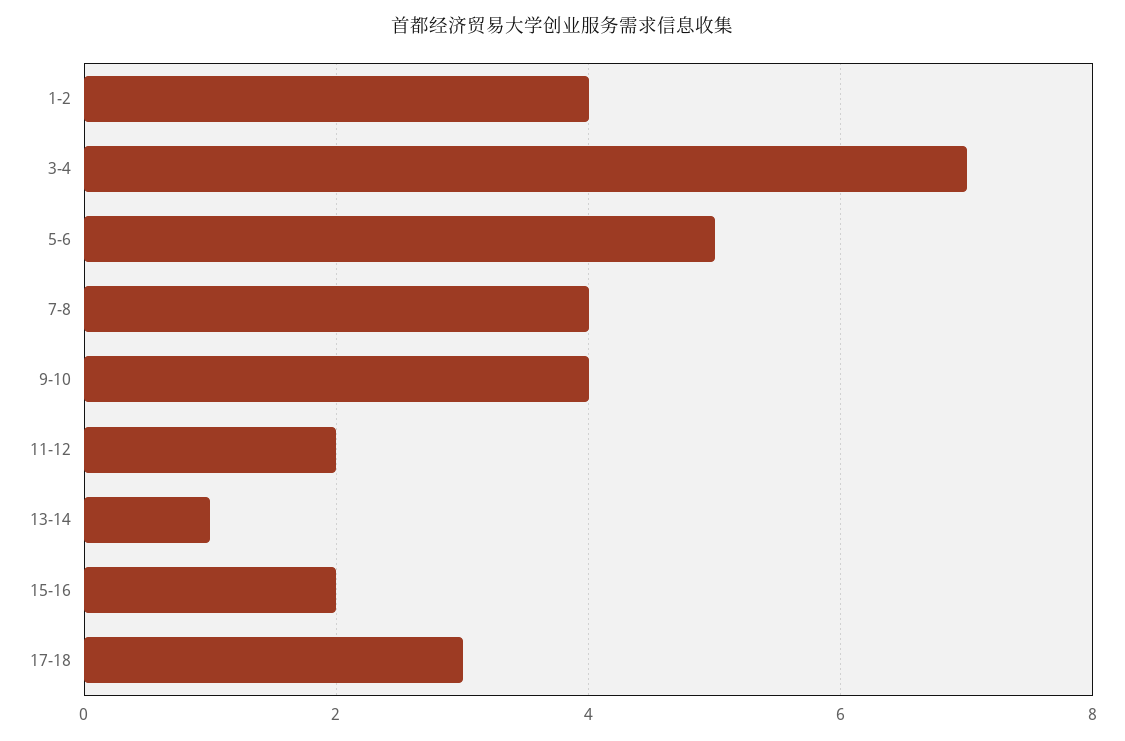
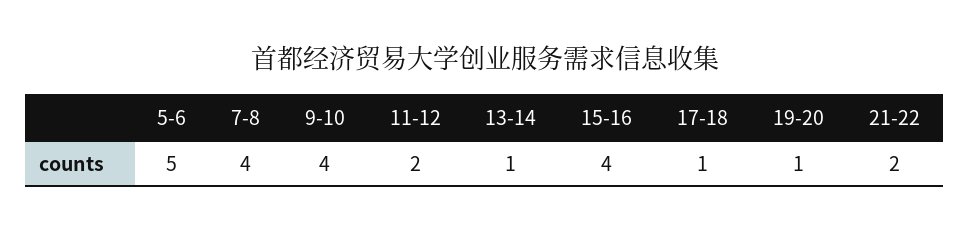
1-2: 4 -> none
3-4: 7 -> none
15-16: 2 -> 4
17-18: 3 -> 1
19-20: none -> 1
21-22: none -> 2

